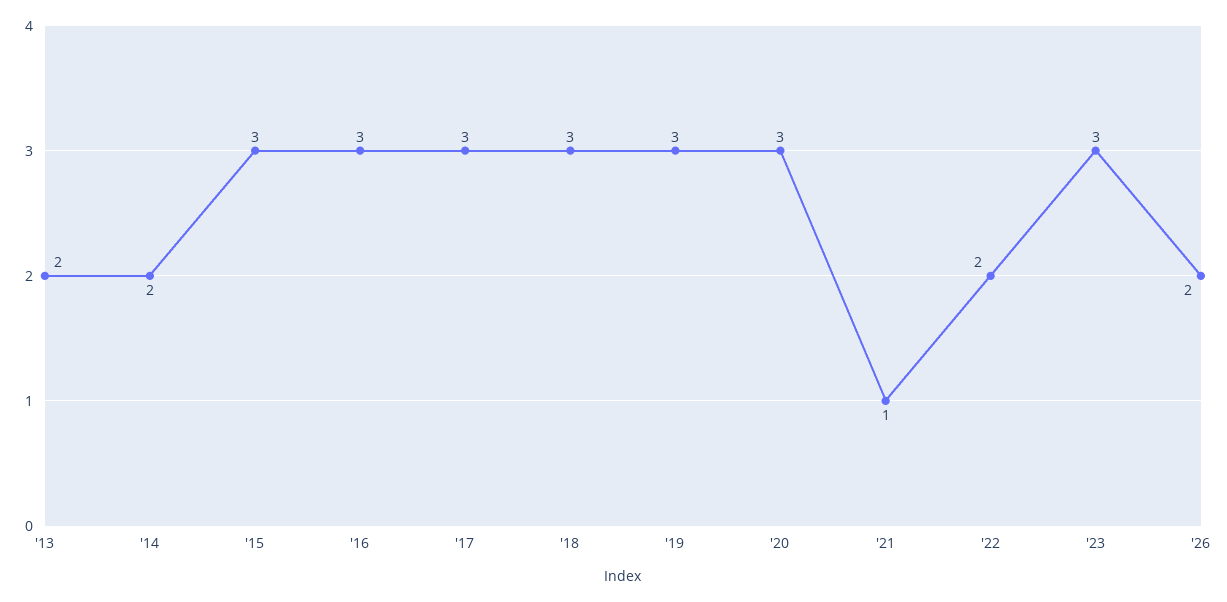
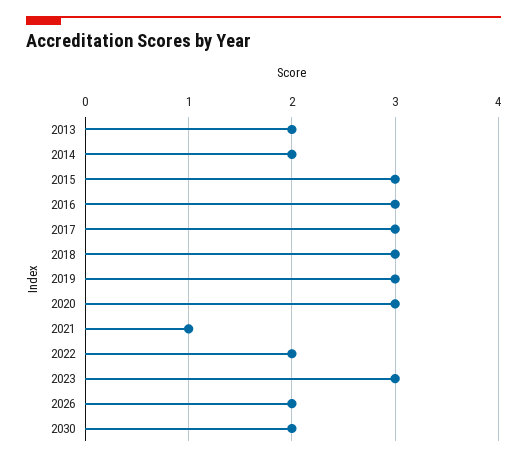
2030: none -> 2

